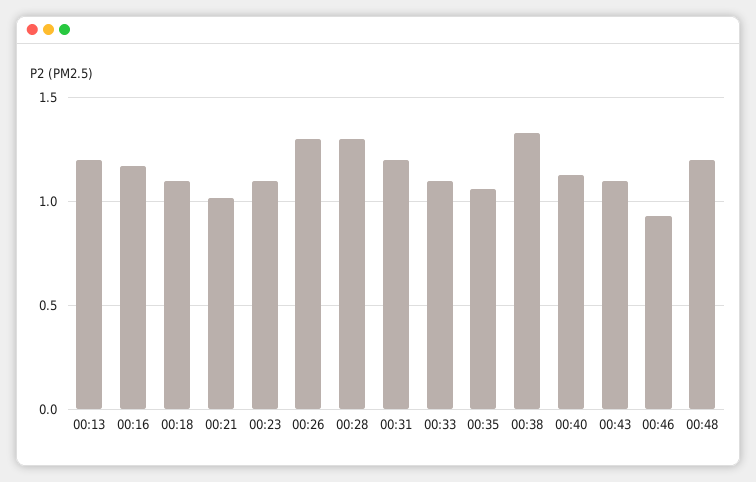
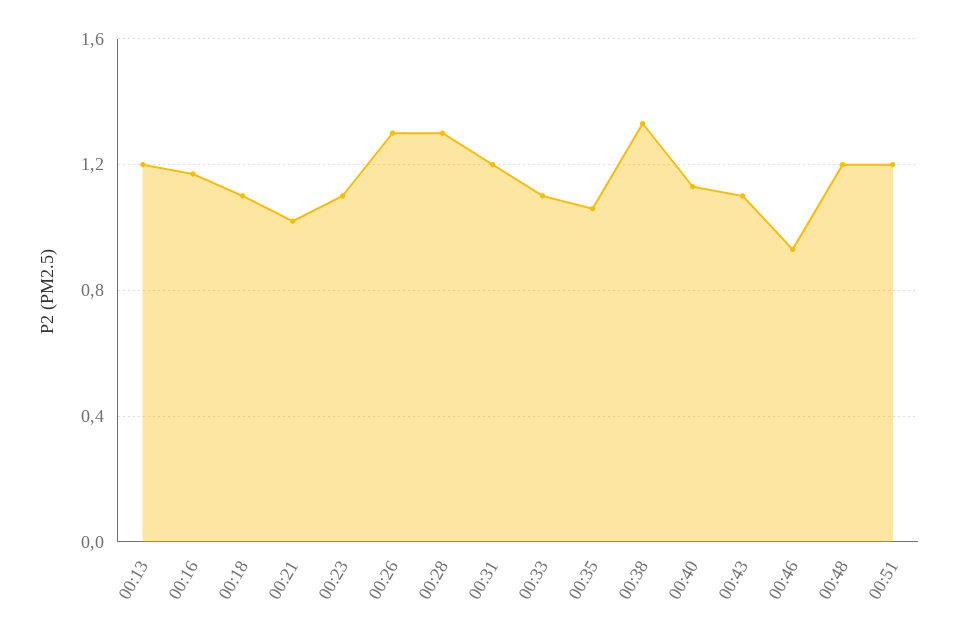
00:51: none -> 1.2

